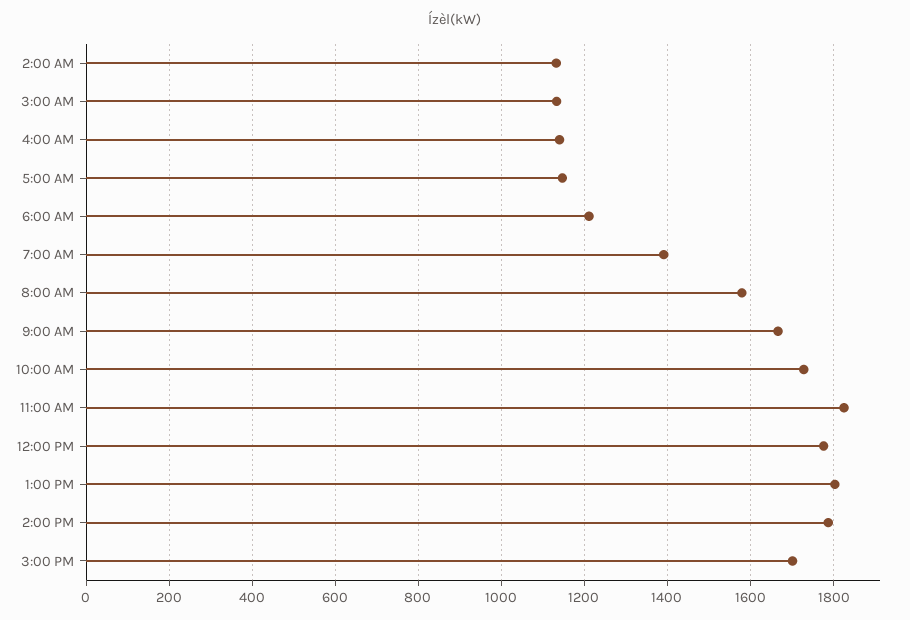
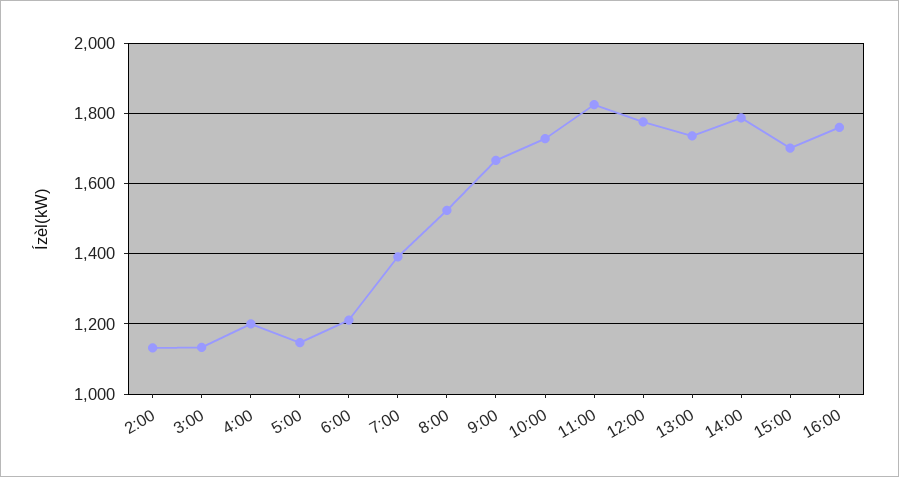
4:00 AM: 1140 -> 1200
8:00 AM: 1580 -> 1520
1:00 PM: 1800 -> 1740
16:00: none -> 1760

